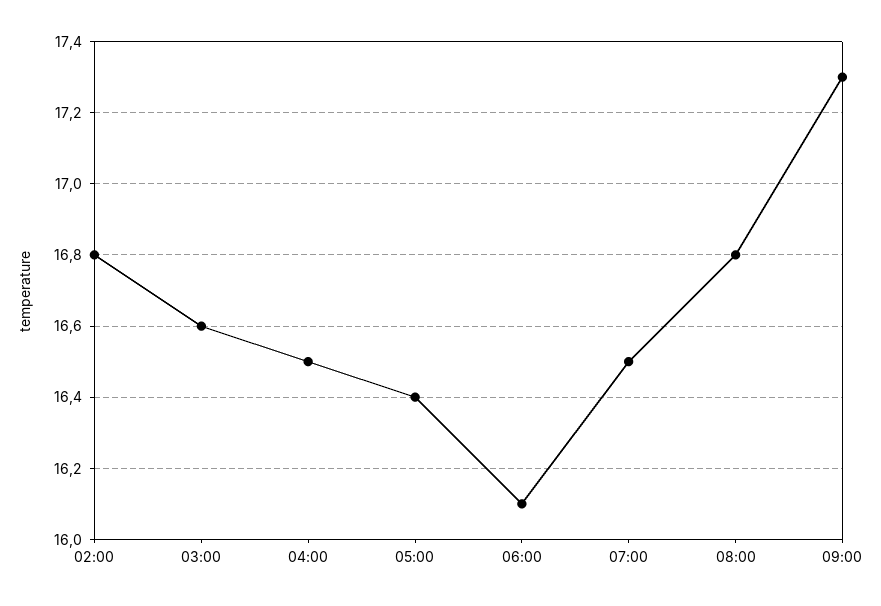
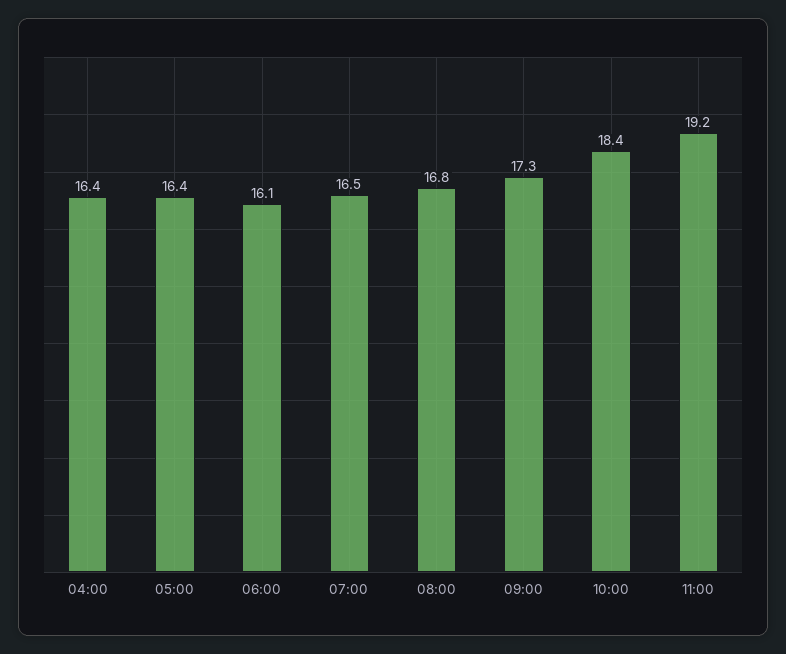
02:00: 16.8 -> none
03:00: 16.6 -> none
04:00: 16.5 -> 16.4
10:00: none -> 18.4
11:00: none -> 19.2

